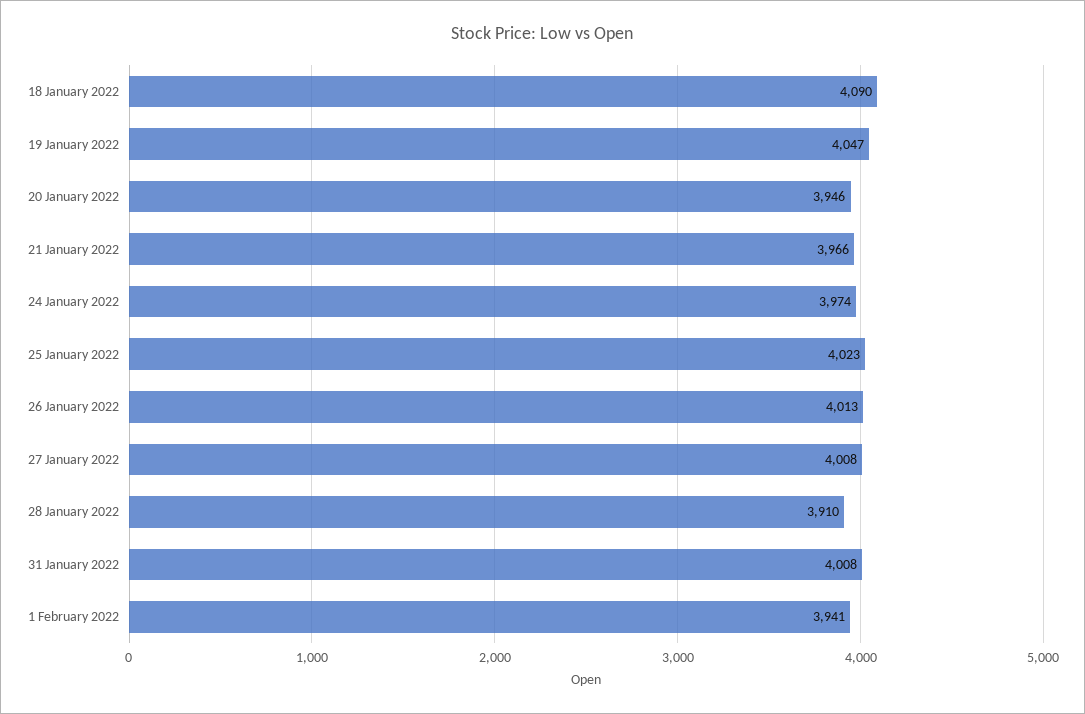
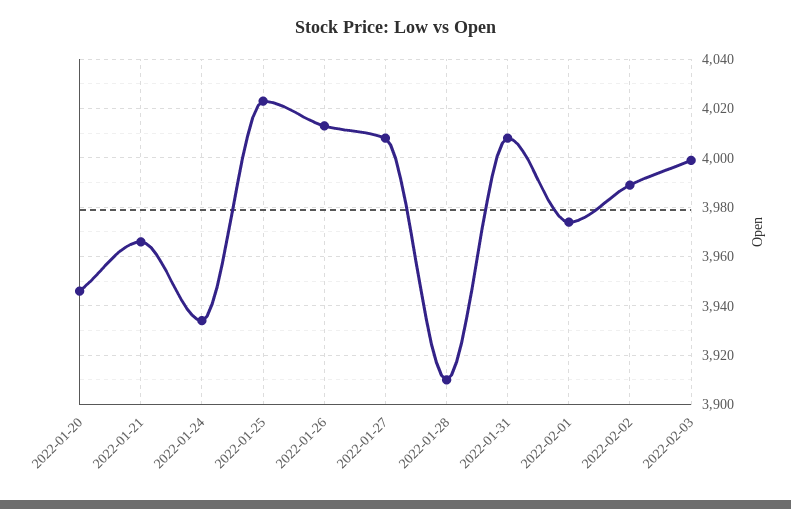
18 January 2022: 4090 -> none
19 January 2022: 4047 -> none
24 January 2022: 3974 -> 3935
1 February 2022: 3941 -> 3975
2022-02-02: none -> 3990
2022-02-03: none -> 4000

